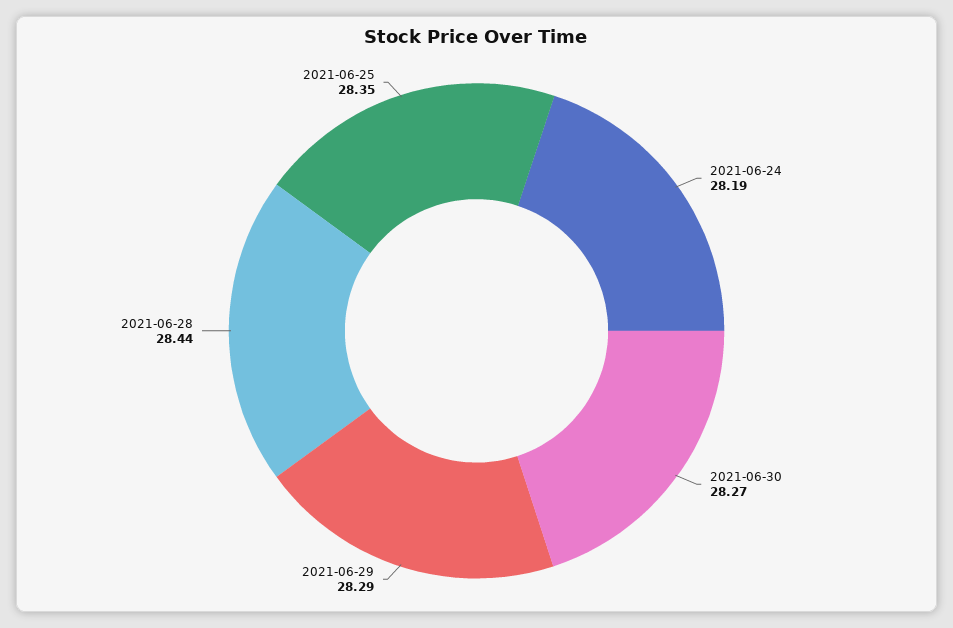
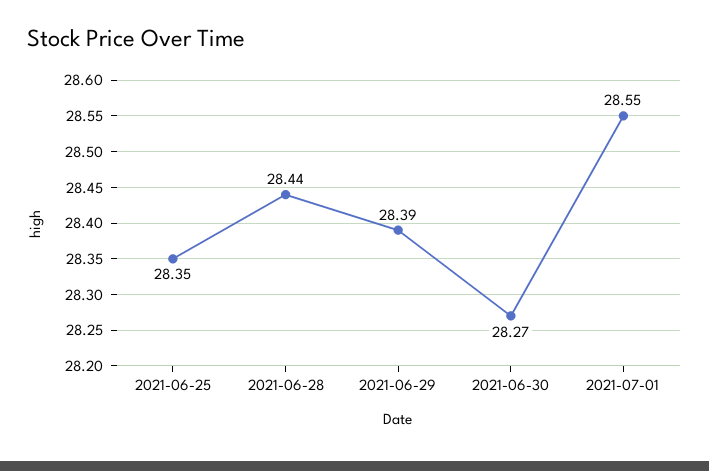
2021-06-24: 28.19 -> none
2021-06-29: 28.29 -> 28.39
2021-07-01: none -> 28.55

